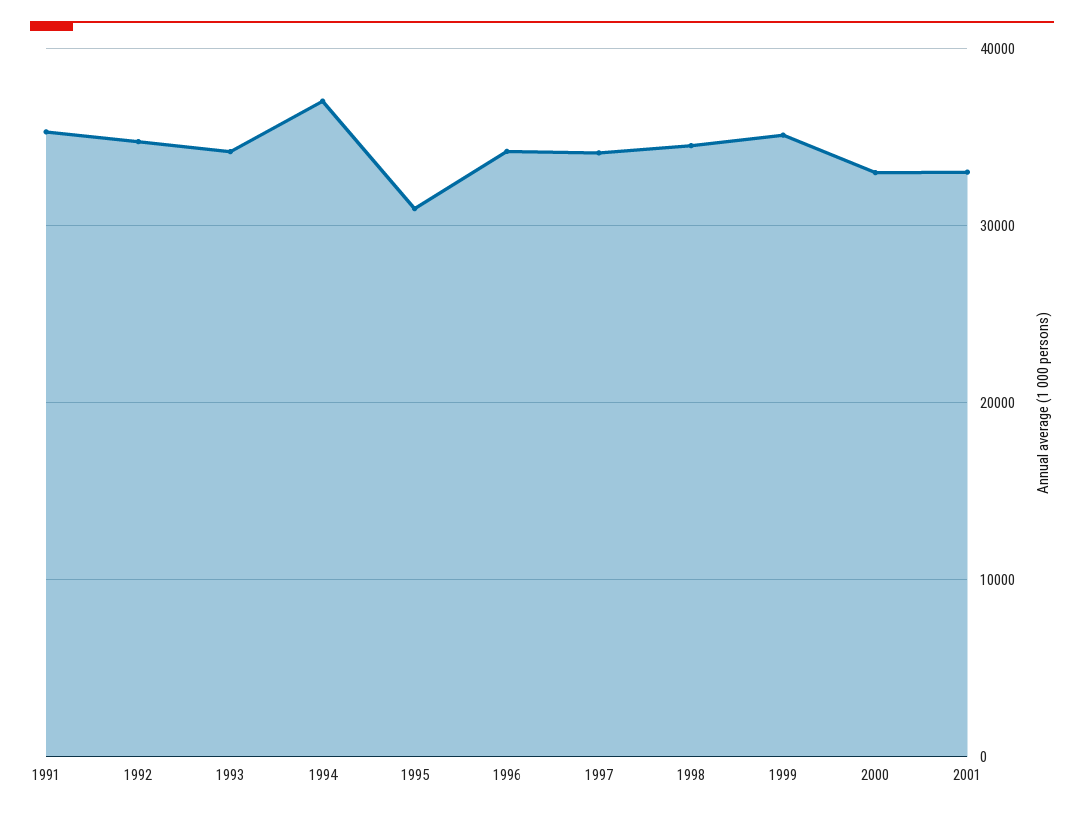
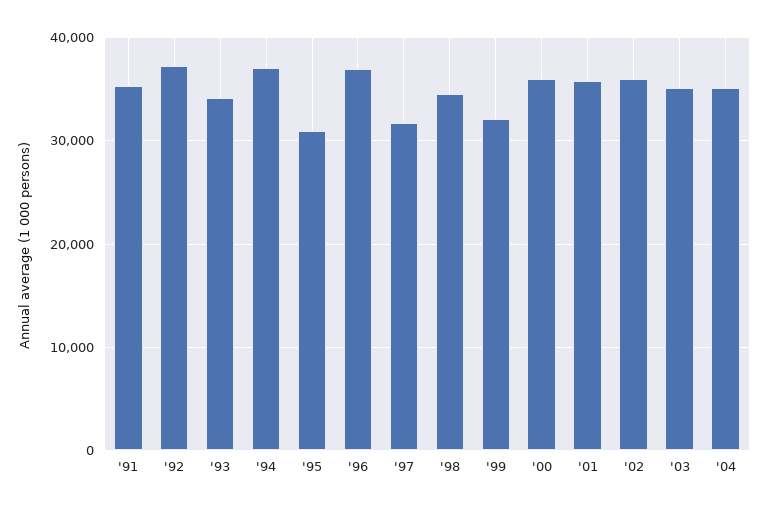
1992: 35000 -> 37000
1996: 34000 -> 37000
1997: 34000 -> 32000
1999: 35000 -> 32000
2000: 33000 -> 36000
2001: 33000 -> 36000
'02: none -> 36000
'03: none -> 35000
'04: none -> 35000

